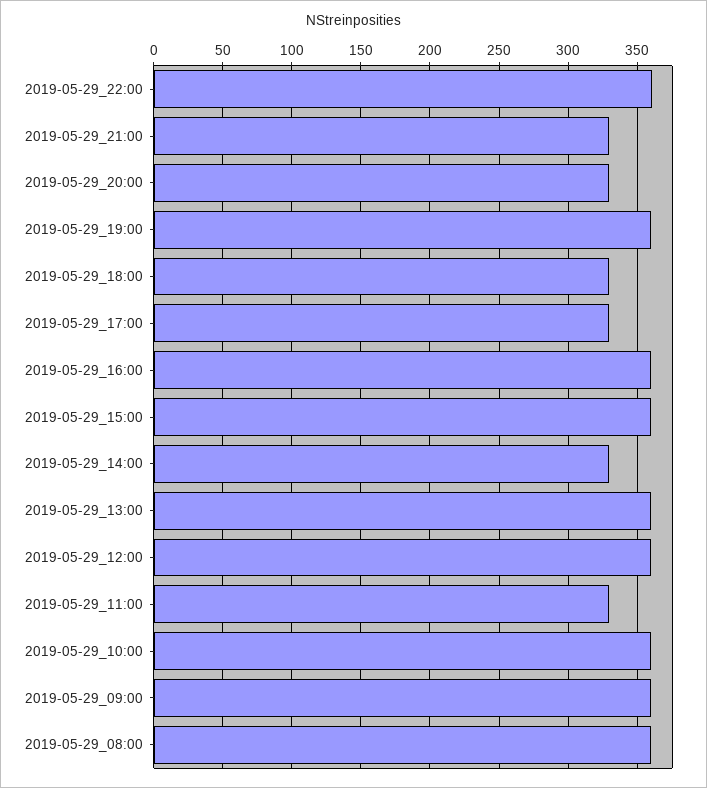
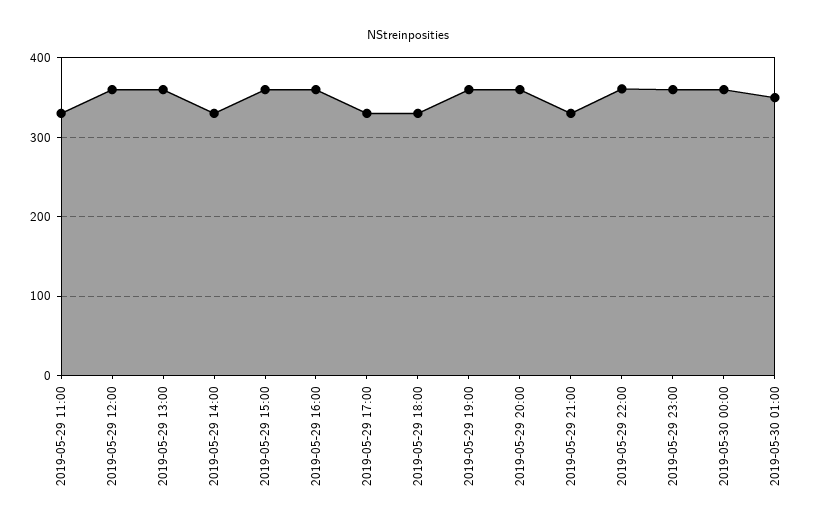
2019-05-29_20:00: 330 -> 360
2019-05-29_10:00: 360 -> none
2019-05-29_09:00: 360 -> none
2019-05-29_08:00: 360 -> none
2019-05-29 23:00: none -> 360
2019-05-30 00:00: none -> 360
2019-05-30 01:00: none -> 350

